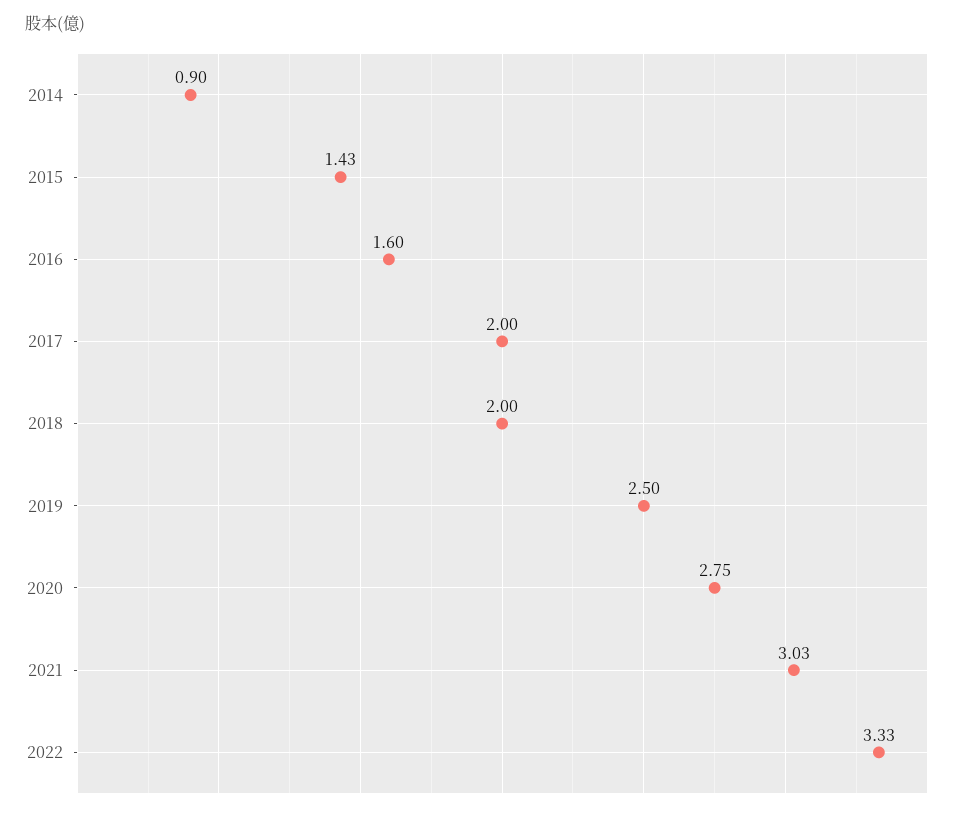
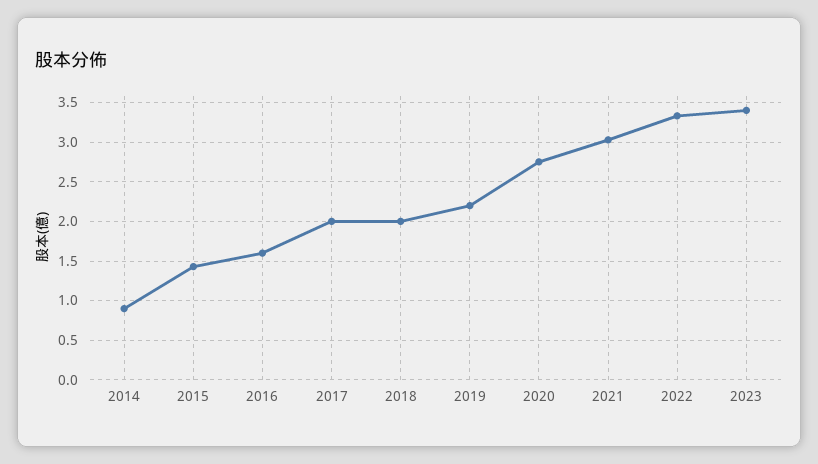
2019: 2.5 -> 2.2
2023: none -> 3.4

